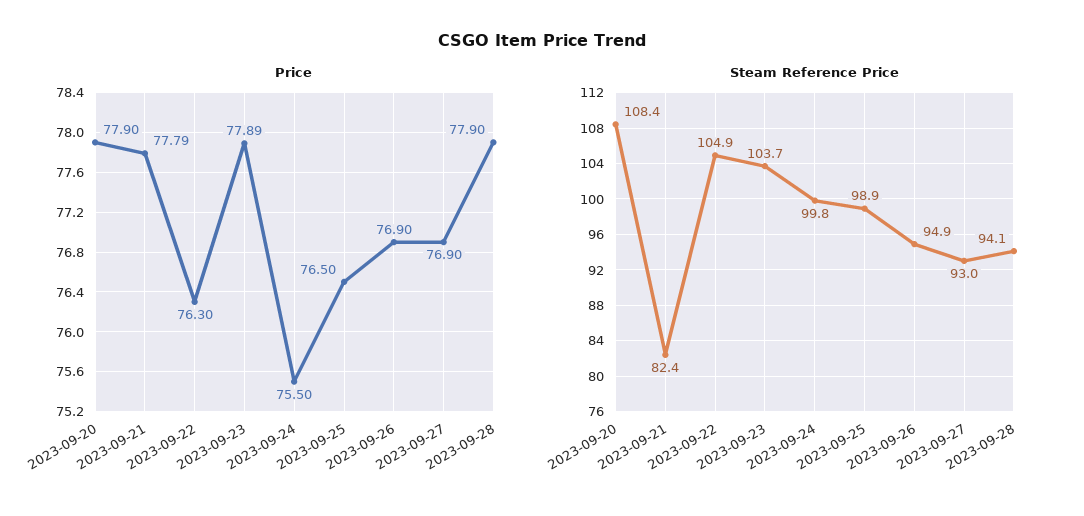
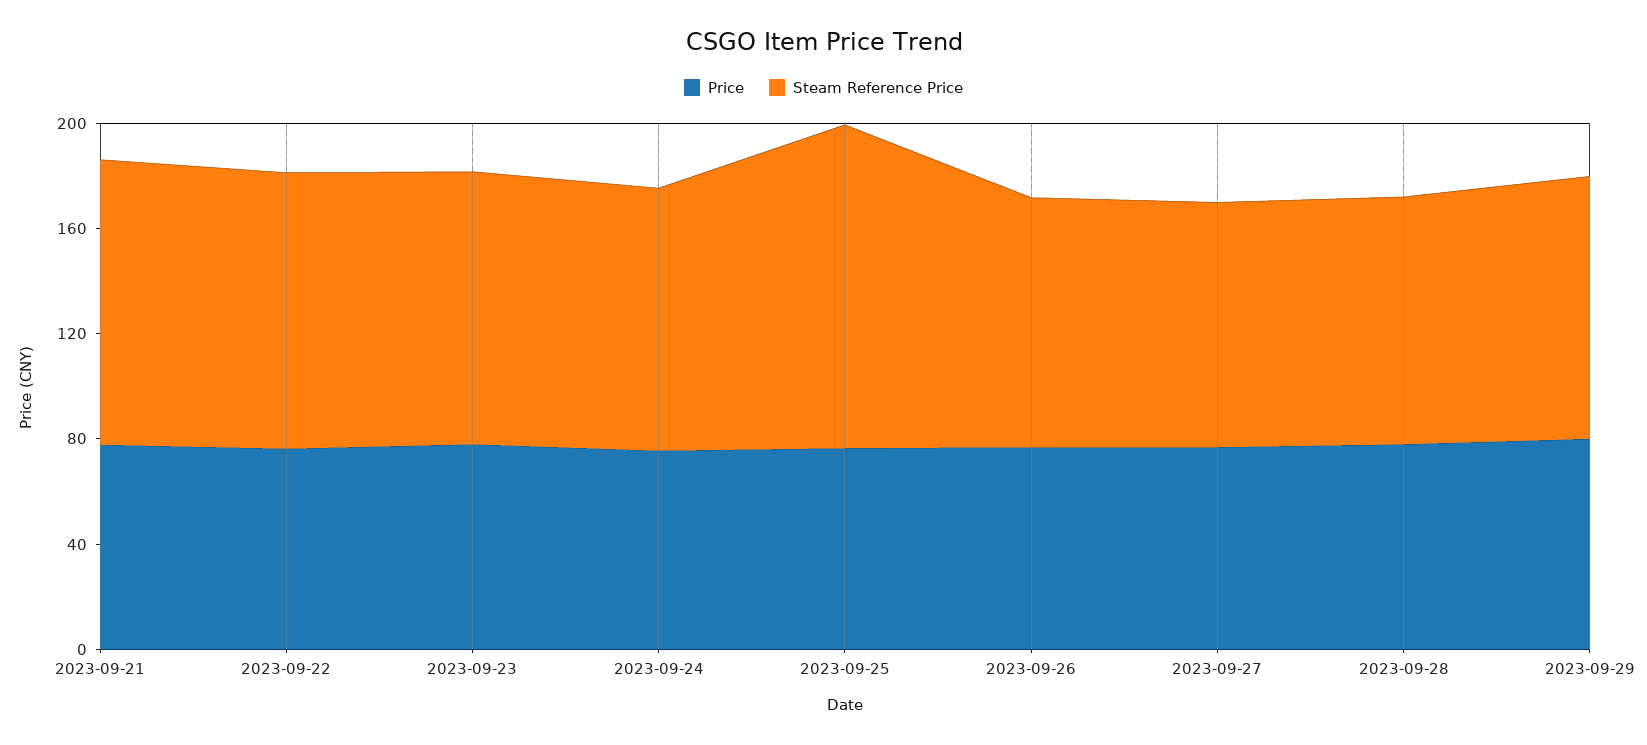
Price, 2023-09-20: 77.9 -> none
Steam Reference Price, 2023-09-20: 108.4 -> none
Steam Reference Price, 2023-09-21: 82.4 -> 110
Steam Reference Price, 2023-09-25: 98.9 -> 120
Price, 2023-09-29: none -> 80
Steam Reference Price, 2023-09-29: none -> 100

